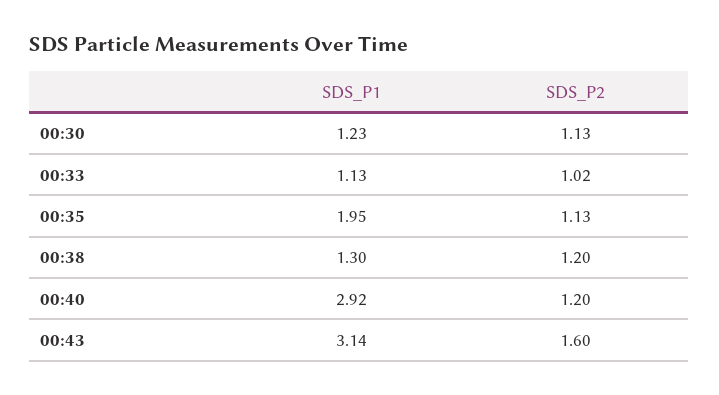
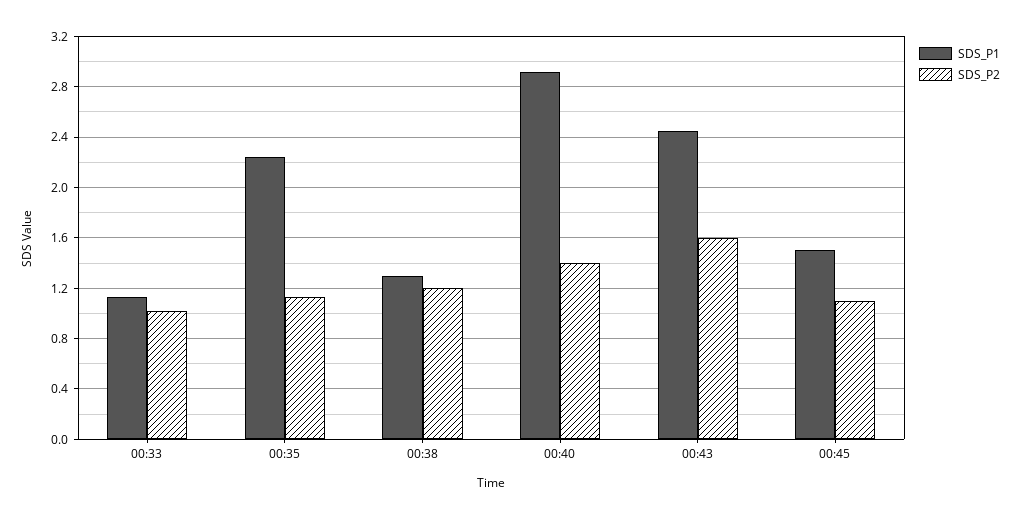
SDS_P1, 00:30: 1.23 -> none
SDS_P2, 00:30: 1.13 -> none
SDS_P1, 00:35: 1.95 -> 2.25
SDS_P2, 00:40: 1.2 -> 1.4
SDS_P1, 00:43: 3.14 -> 2.45
SDS_P1, 00:45: none -> 1.5
SDS_P2, 00:45: none -> 1.1

